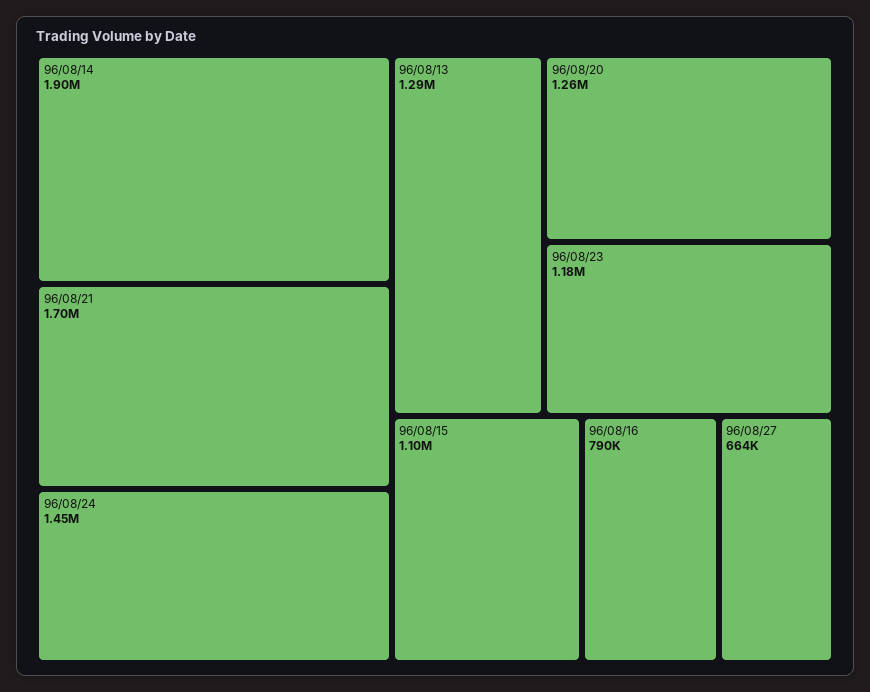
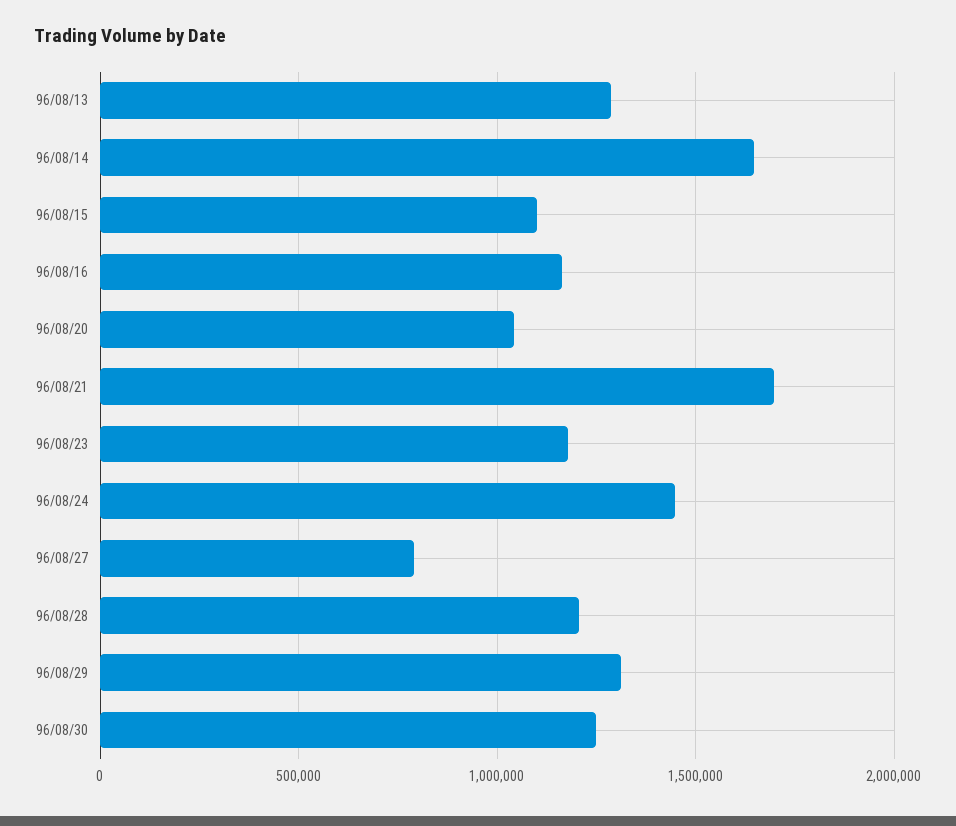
96/08/14: 1900000 -> 1650000
96/08/20: 1260000 -> 1050000
96/08/16: 790000 -> 1150000
96/08/27: 664000 -> 800000
96/08/28: none -> 1200000
96/08/29: none -> 1300000
96/08/30: none -> 1250000

